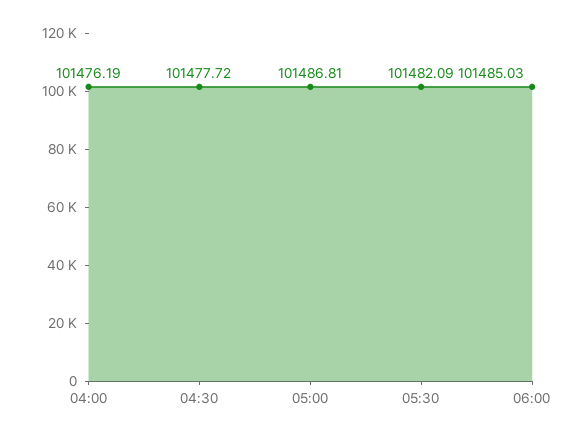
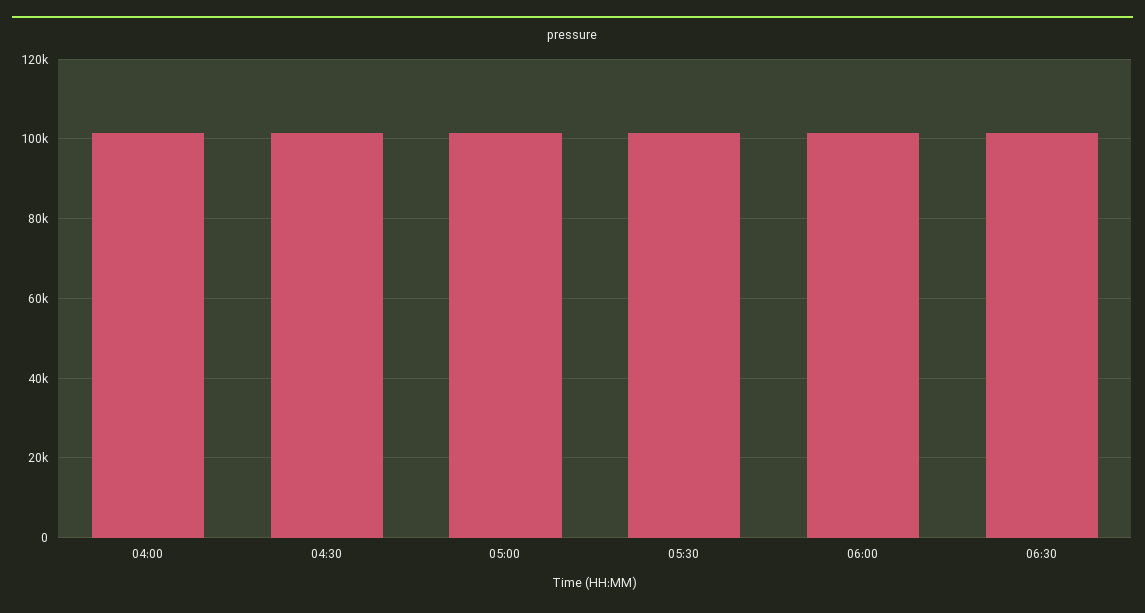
06:30: none -> 102000

